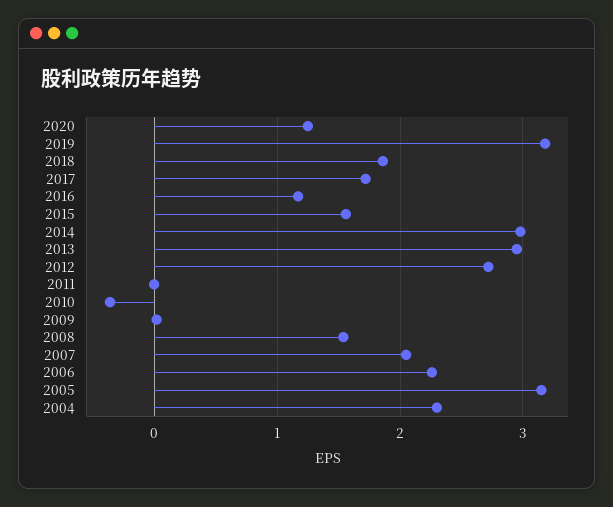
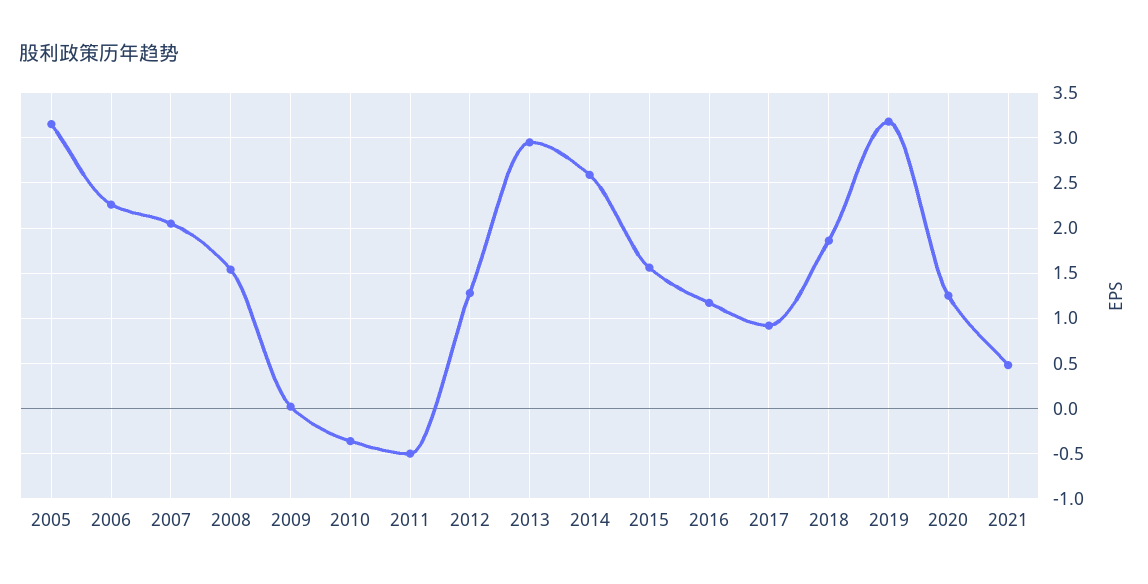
2017: 1.7 -> 0.9
2014: 3 -> 2.6
2012: 2.7 -> 1.3
2011: 0 -> -0.5
2004: 2.3 -> none
2021: none -> 0.5

